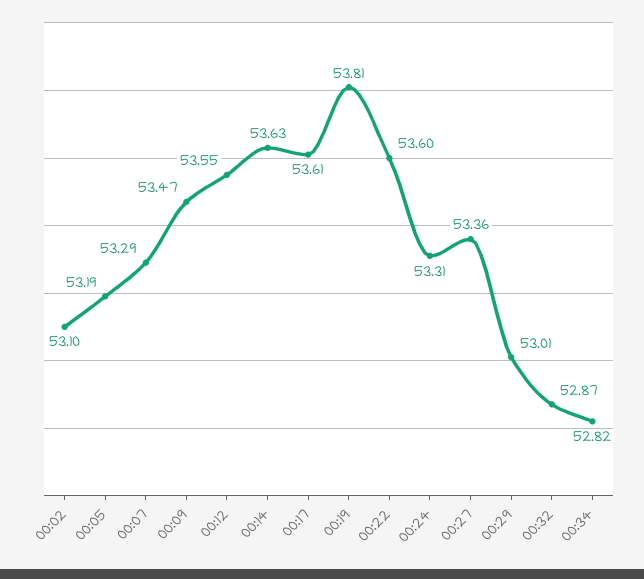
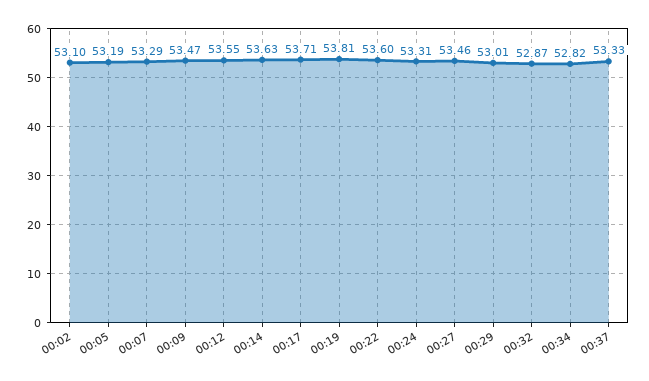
00:17: 53.61 -> 53.71
00:27: 53.36 -> 53.46
00:37: none -> 53.33

